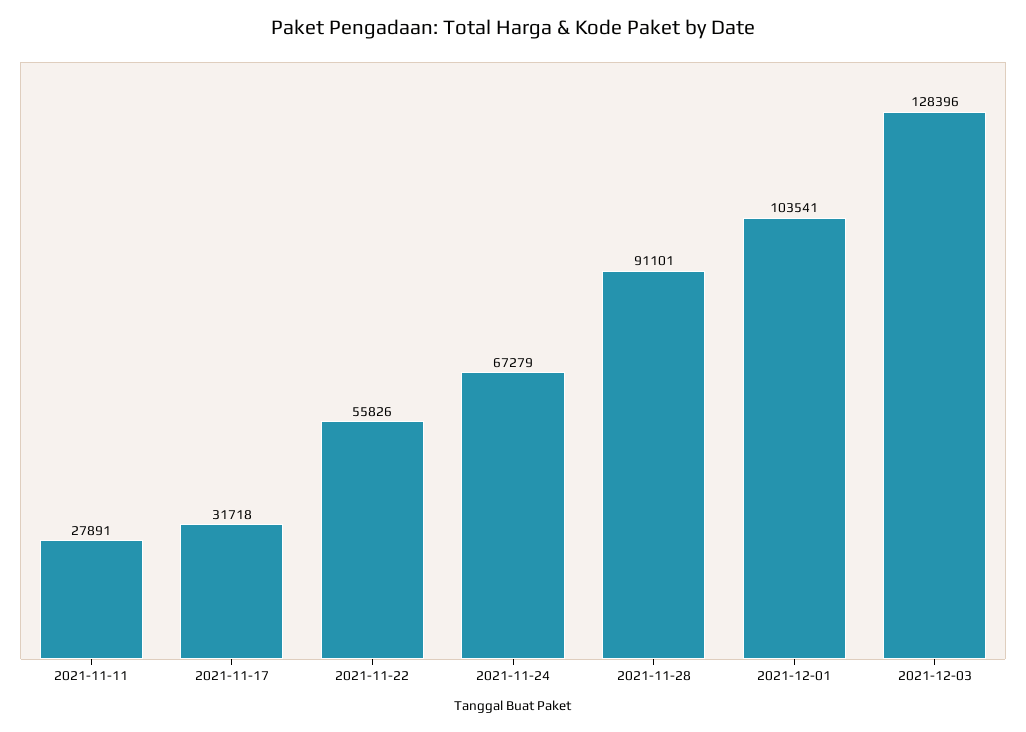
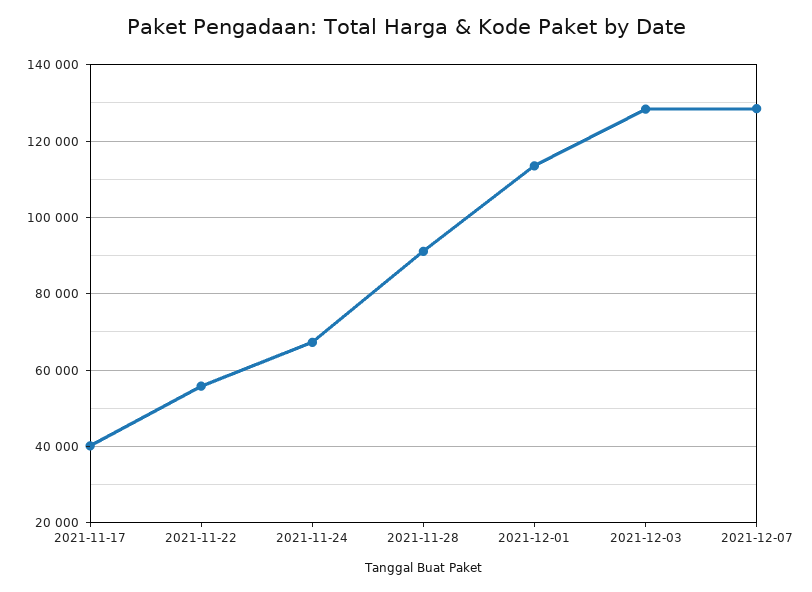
2021-11-11: 27891 -> none
2021-11-17: 31718 -> 40000
2021-12-01: 103541 -> 114000
2021-12-07: none -> 128000

